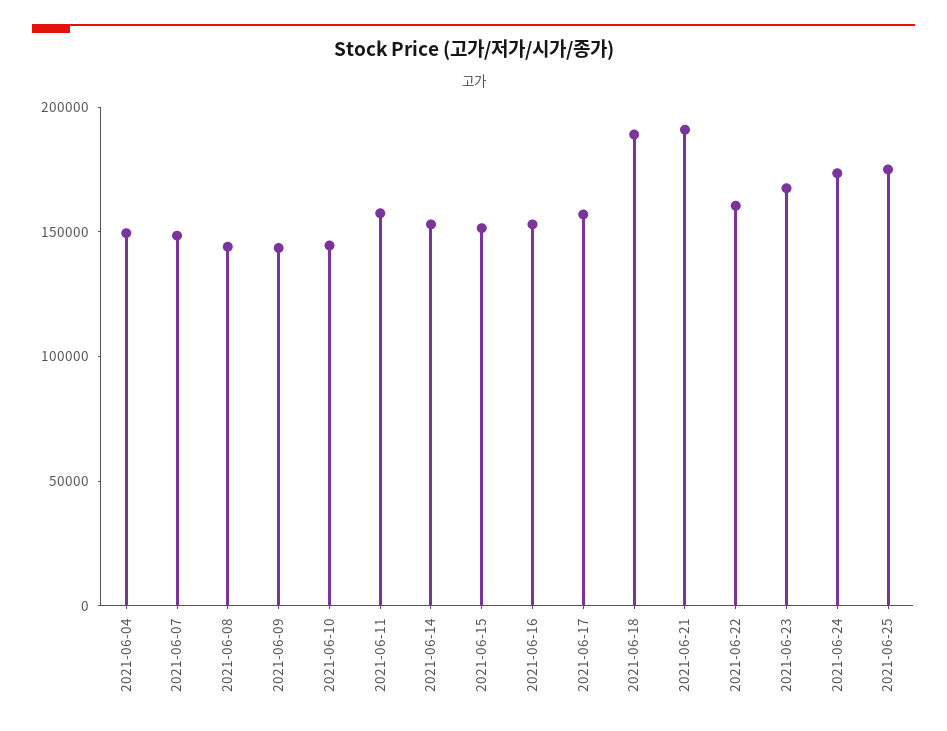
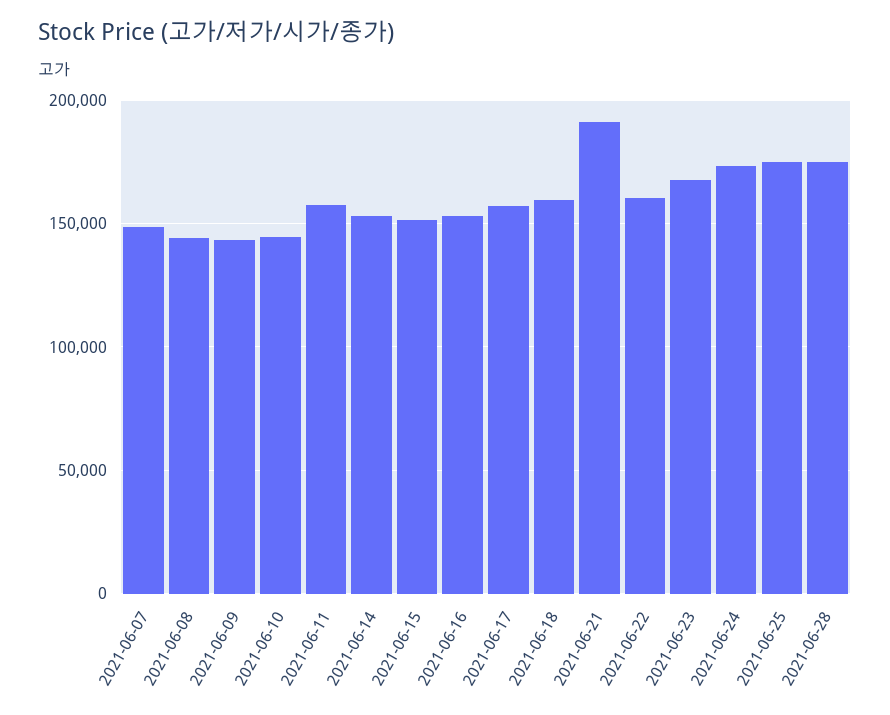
2021-06-04: 150000 -> none
2021-06-18: 190000 -> 160000
2021-06-28: none -> 175000

